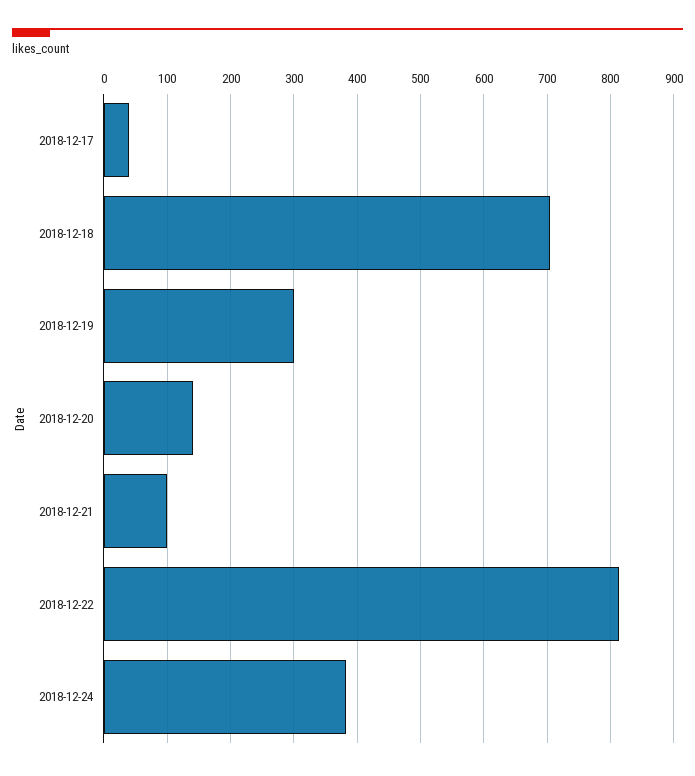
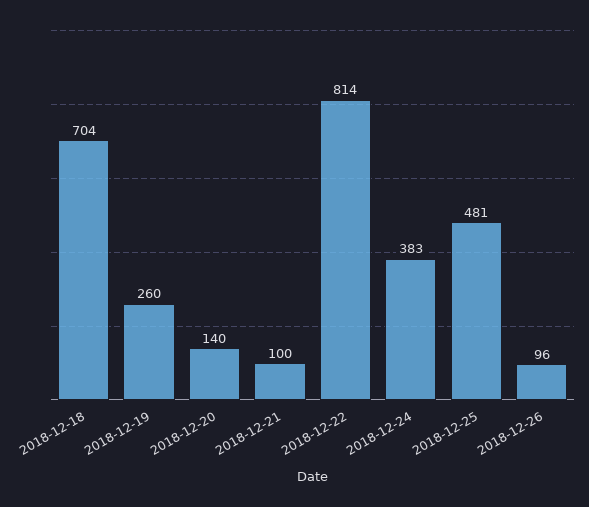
2018-12-17: 40 -> none
2018-12-19: 300 -> 260
2018-12-25: none -> 481
2018-12-26: none -> 96

